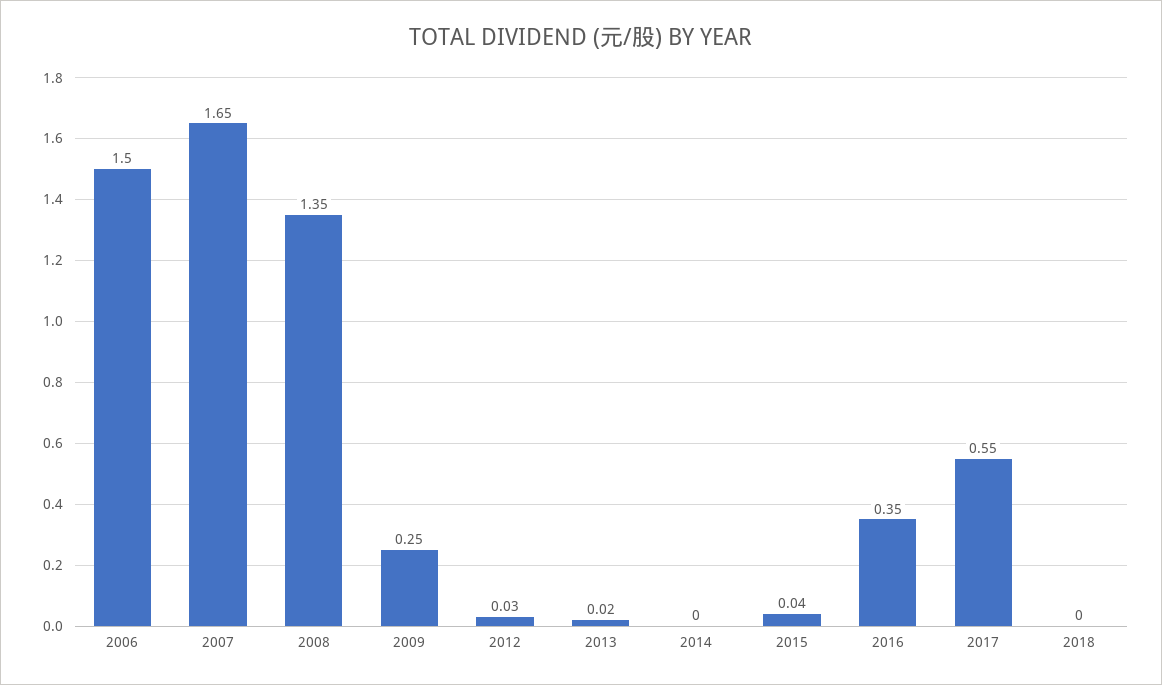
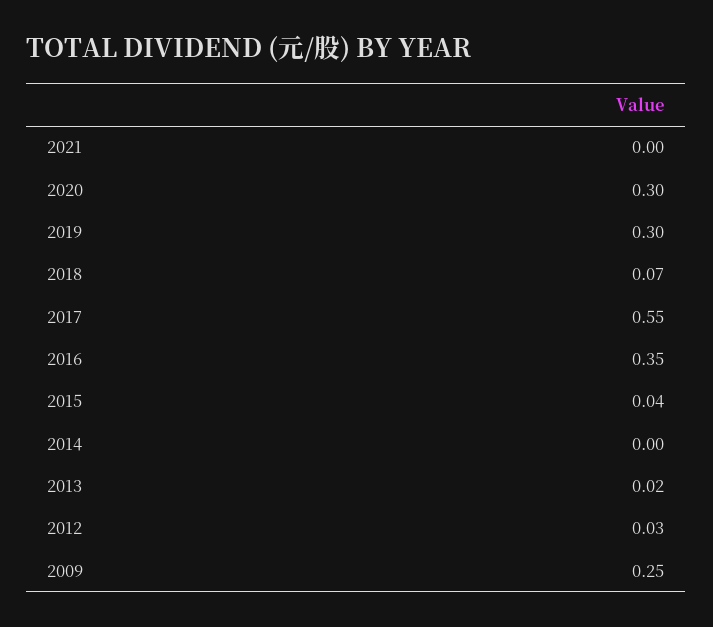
2006: 1.5 -> none
2007: 1.65 -> none
2008: 1.35 -> none
2018: 0 -> 0.07
2021: none -> 0
2020: none -> 0.3
2019: none -> 0.3

